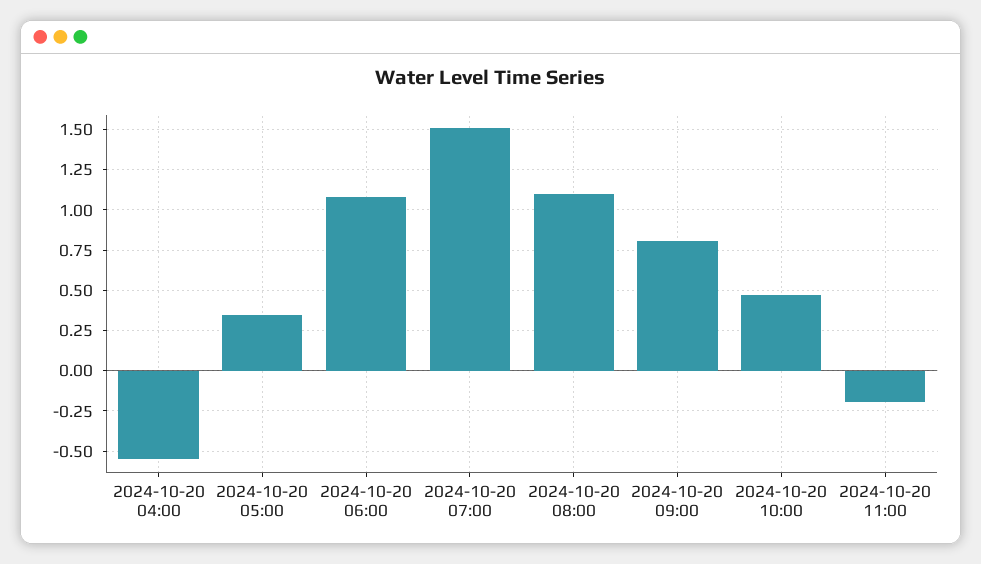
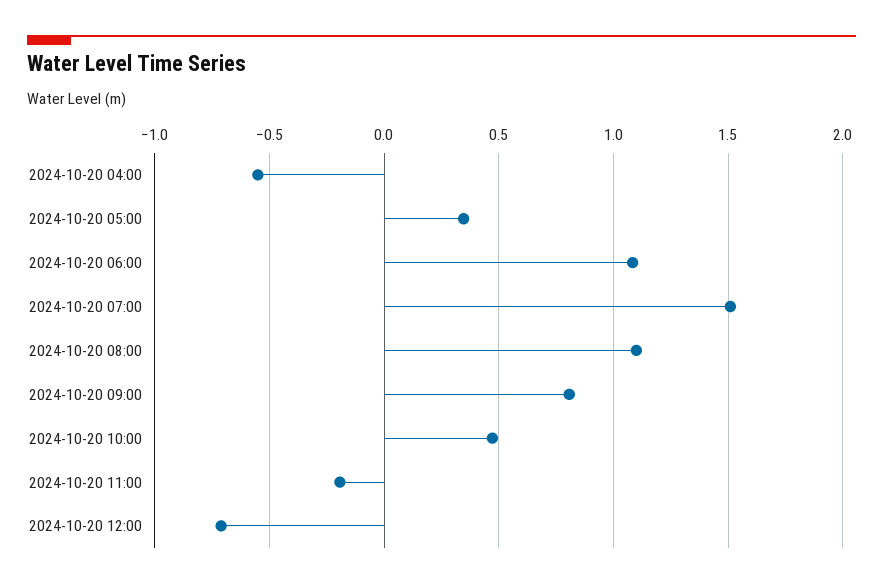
2024-10-20 12:00: none -> -0.7

